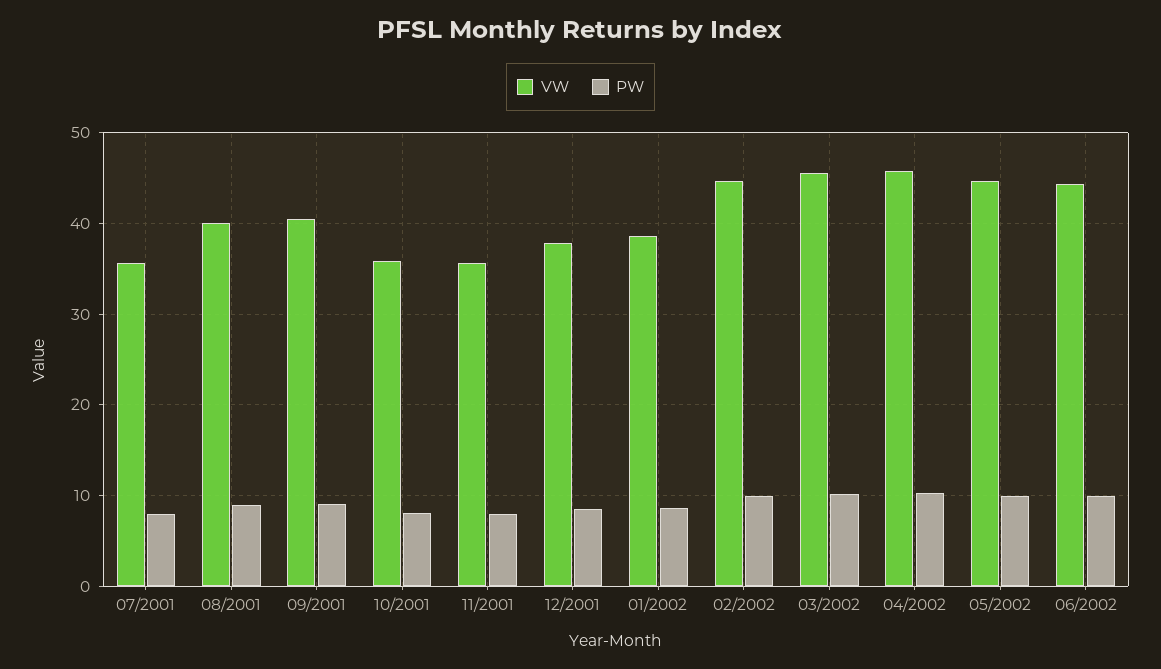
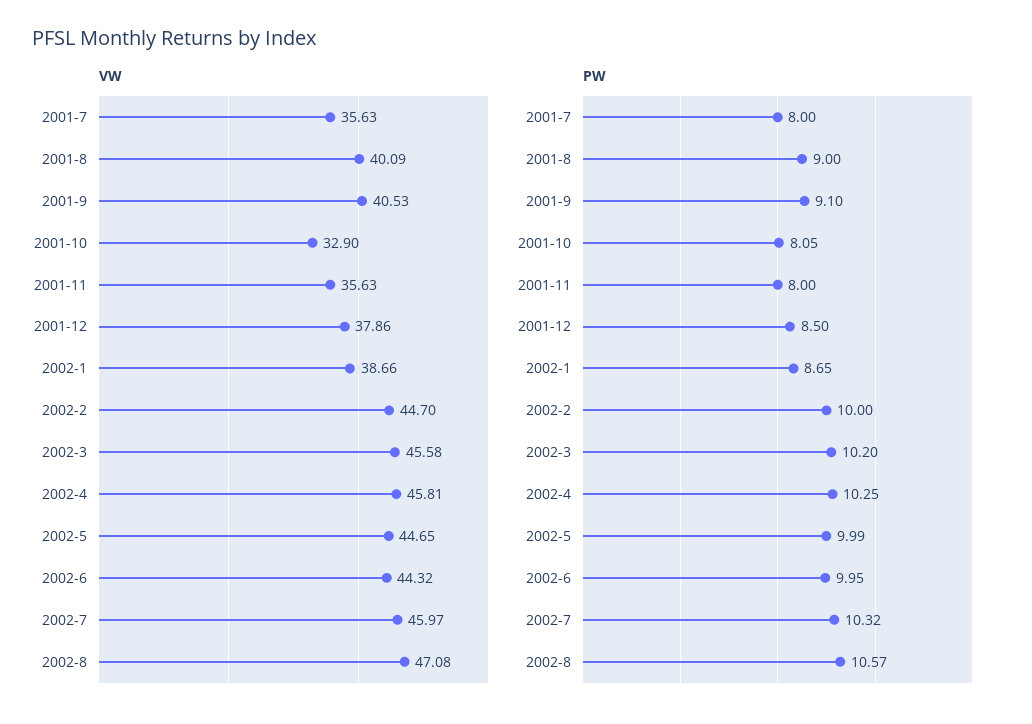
VW, 10/2001: 36 -> 32.9
VW, 2002-7: none -> 45.97
VW, 2002-8: none -> 47.08
PW, 2002-7: none -> 10.32
PW, 2002-8: none -> 10.57

